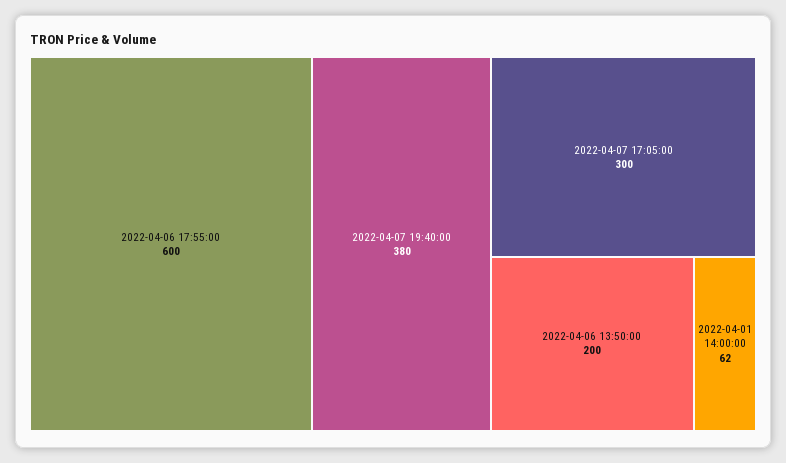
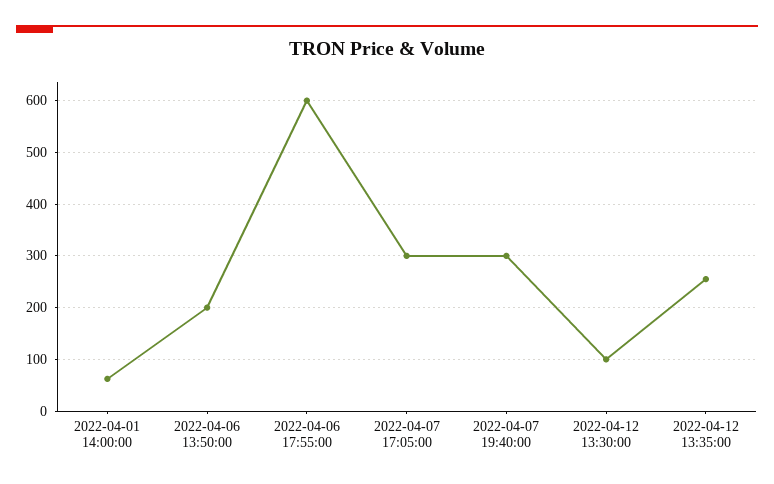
2022-04-07 19:40:00: 380 -> 300
2022-04-12 13:30:00: none -> 100
2022-04-12 13:35:00: none -> 260

